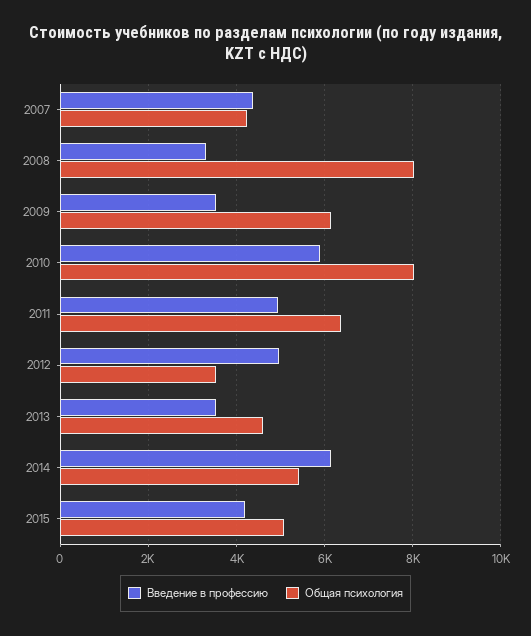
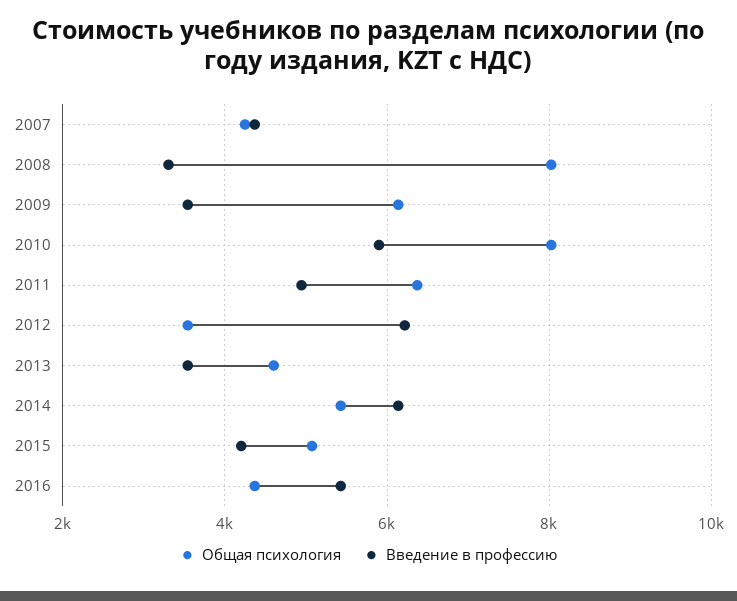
Введение в профессию, 2012: 5000 -> 6200
Общая психология, 2016: none -> 4400
Введение в профессию, 2016: none -> 5400

